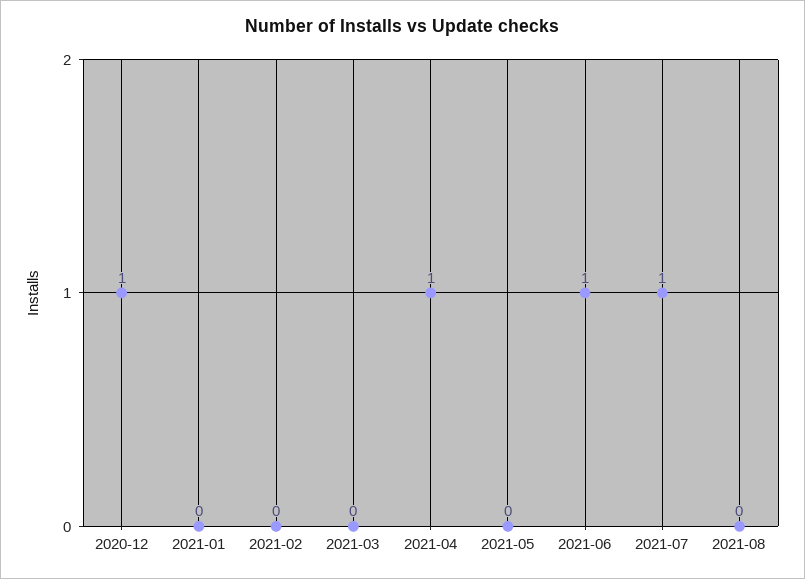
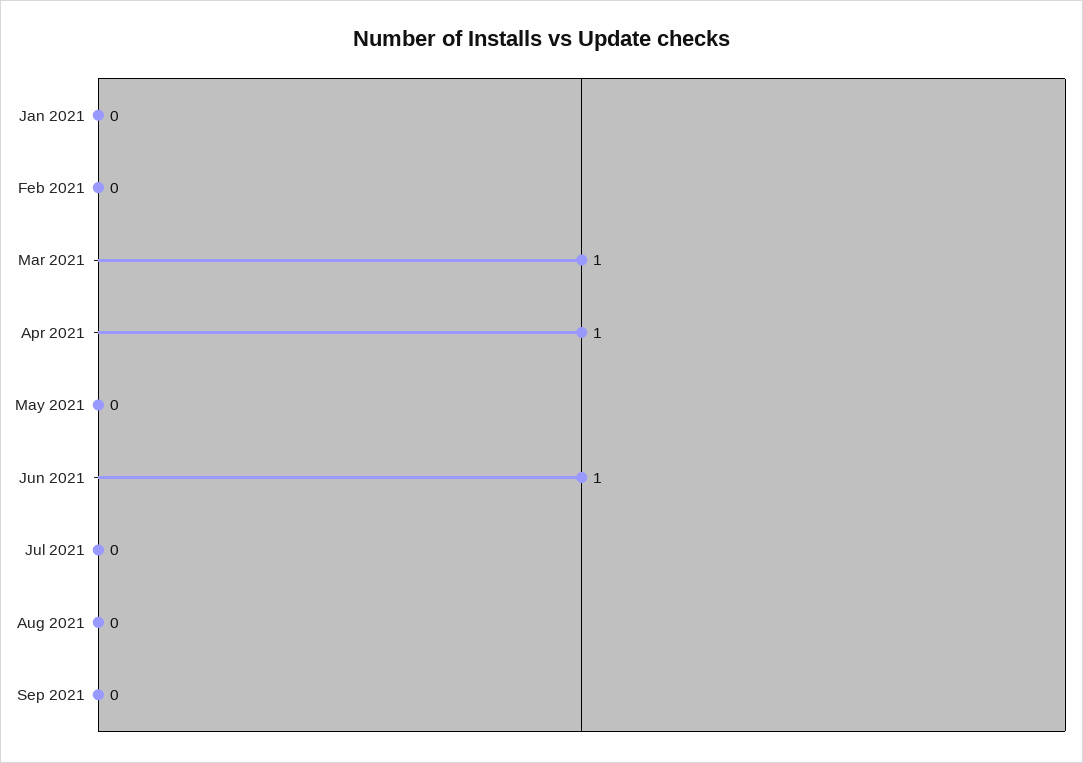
2020-12: 1 -> none
2021-03: 0 -> 1
2021-07: 1 -> 0
Sep 2021: none -> 0

